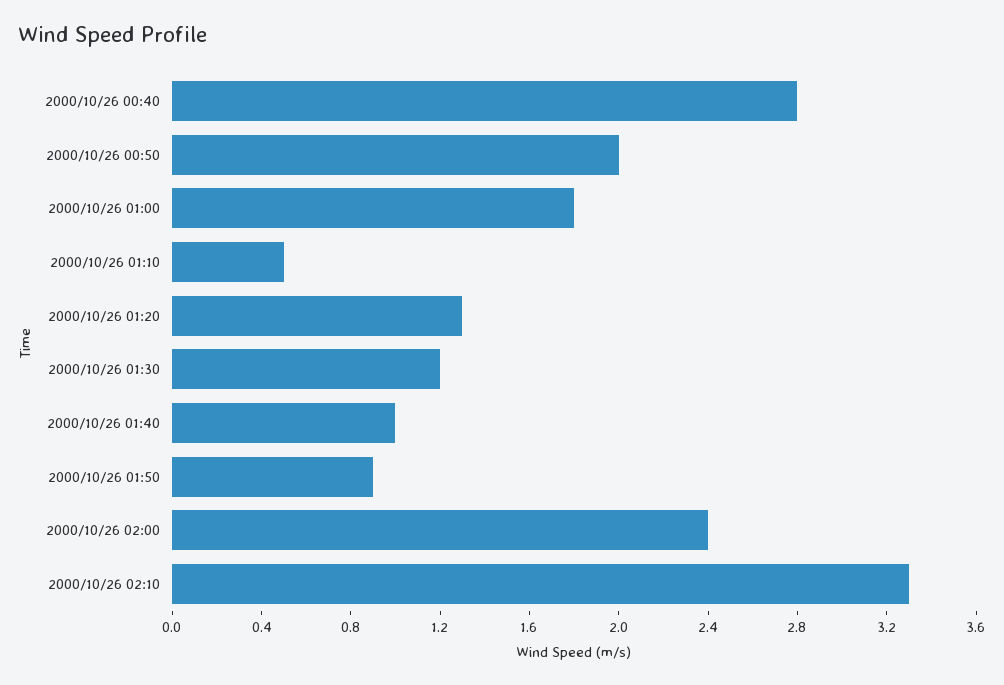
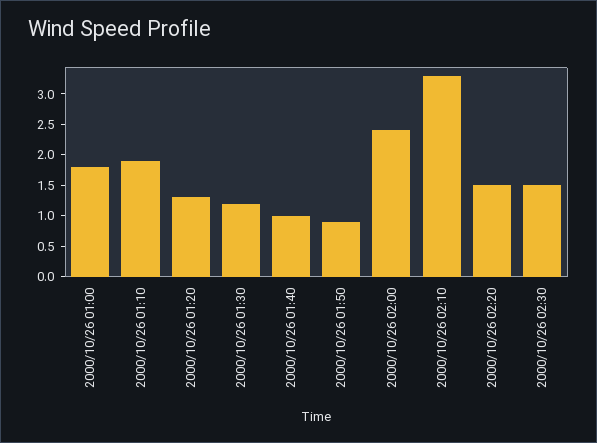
2000/10/26 00:40: 2.8 -> none
2000/10/26 00:50: 2 -> none
2000/10/26 01:10: 0.5 -> 2
2000/10/26 02:20: none -> 1.5
2000/10/26 02:30: none -> 1.5

